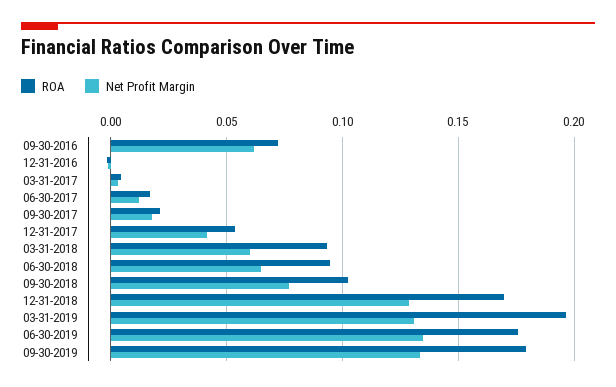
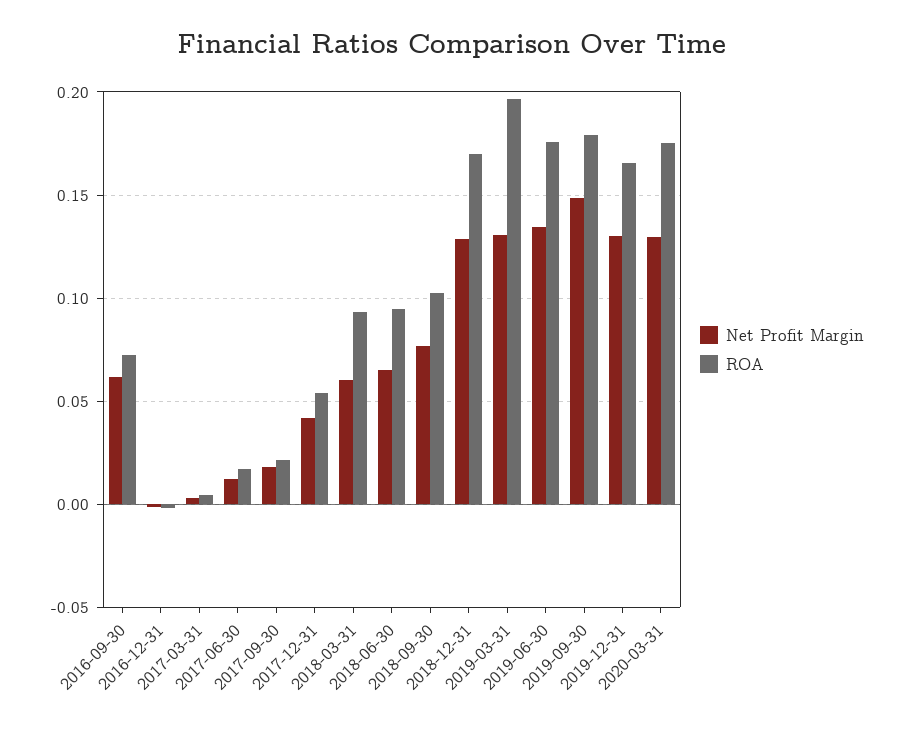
Net Profit Margin, 09-30-2019: 0.135 -> 0.15
Net Profit Margin, 2019-12-31: none -> 0.13
ROA, 2019-12-31: none -> 0.165
Net Profit Margin, 2020-03-31: none -> 0.13
ROA, 2020-03-31: none -> 0.175

